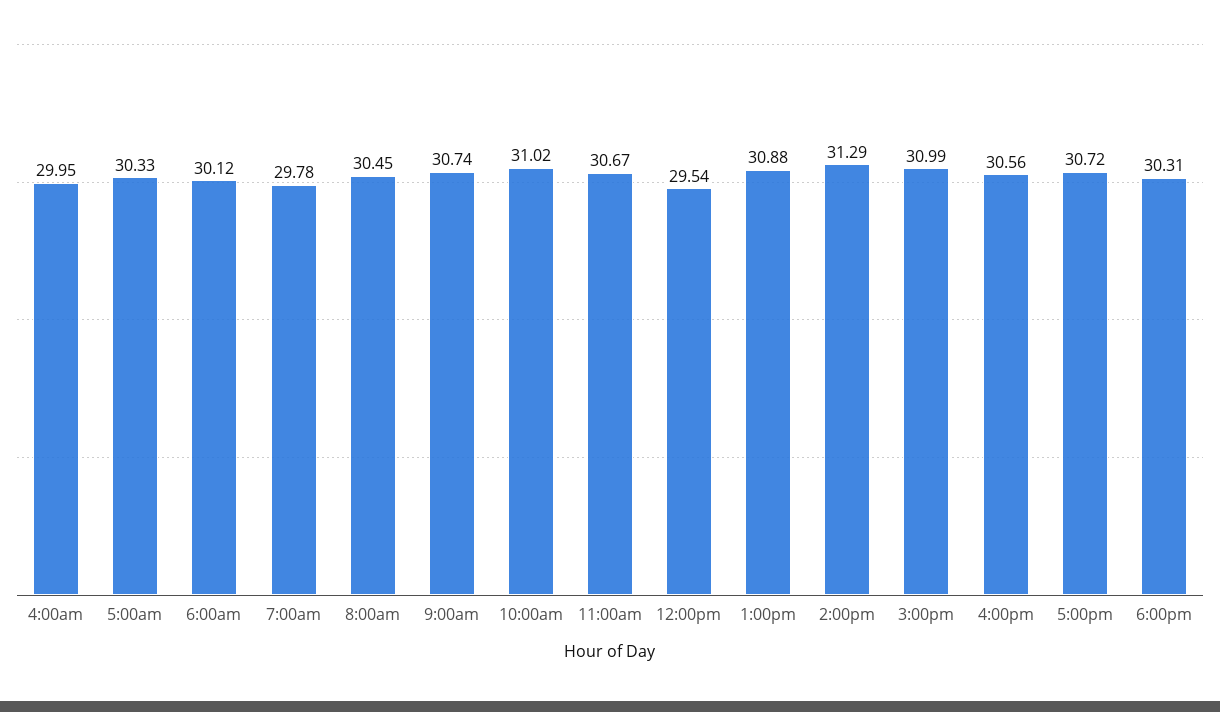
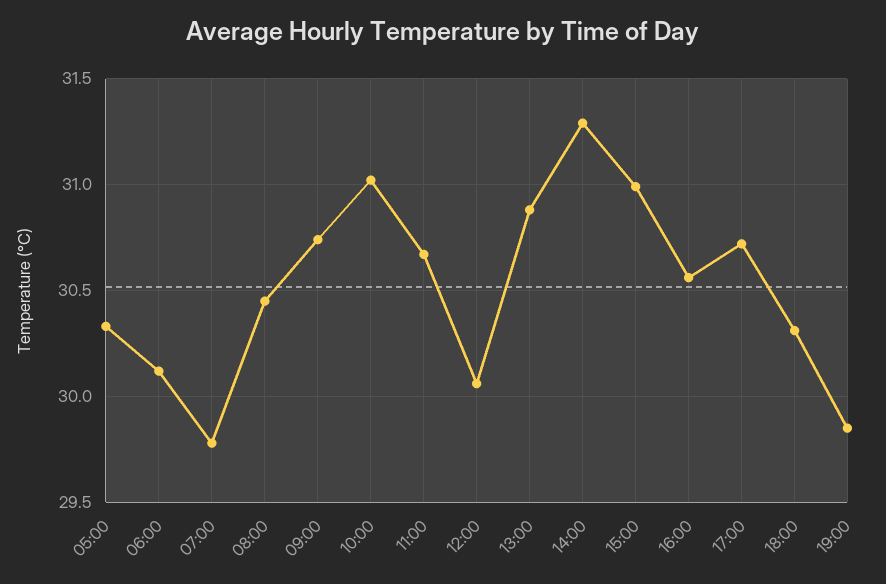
4:00am: 29.95 -> none
12:00pm: 29.54 -> 30.05
19:00: none -> 29.85

